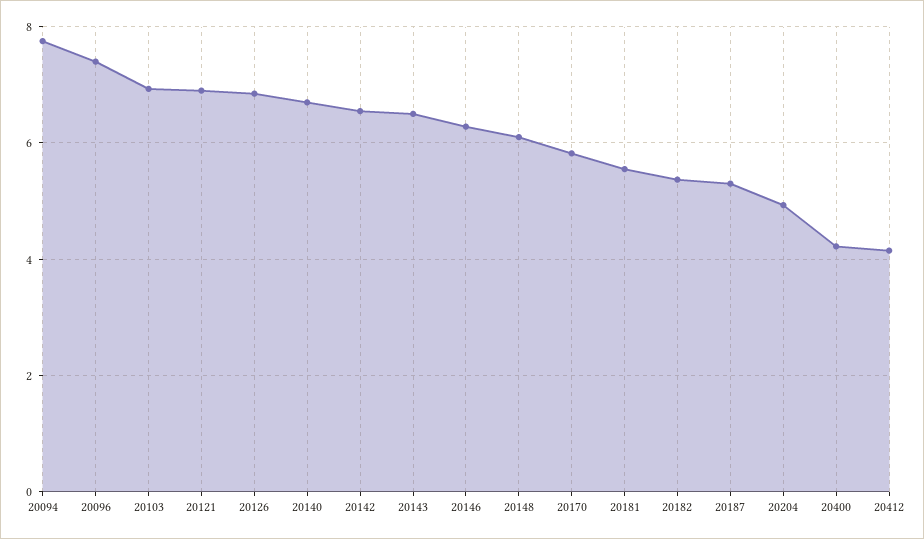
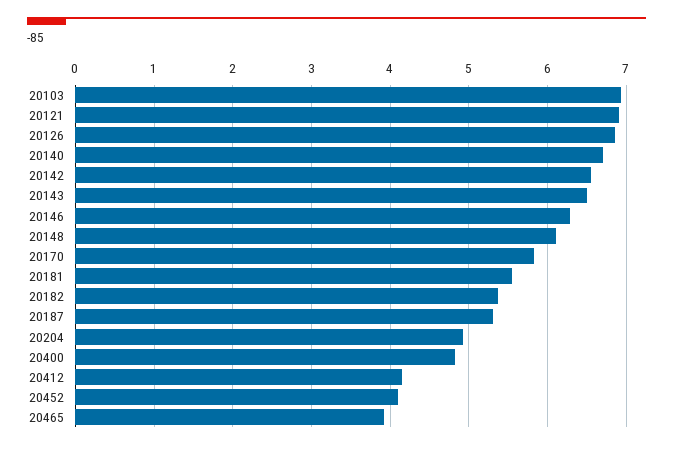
20094: 7.8 -> none
20096: 7.4 -> none
20400: 4.2 -> 4.8
20452: none -> 4.1
20465: none -> 3.9

